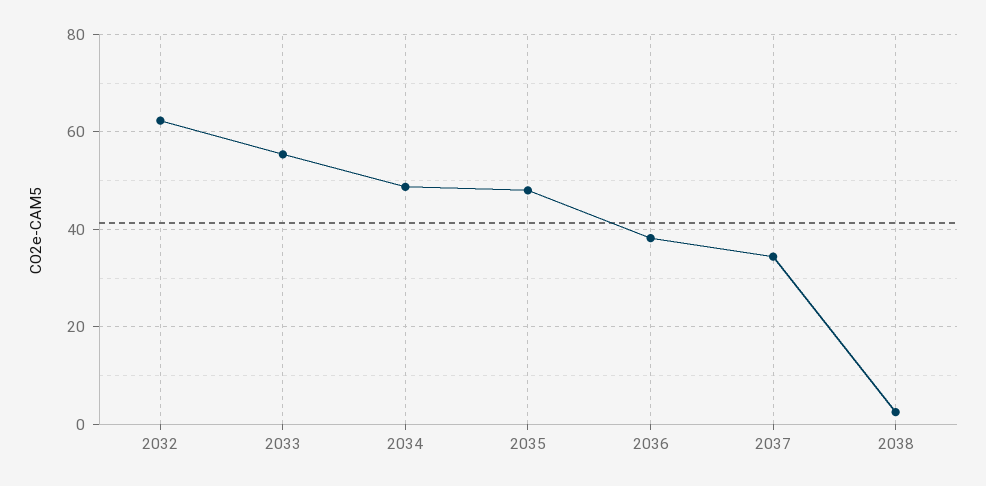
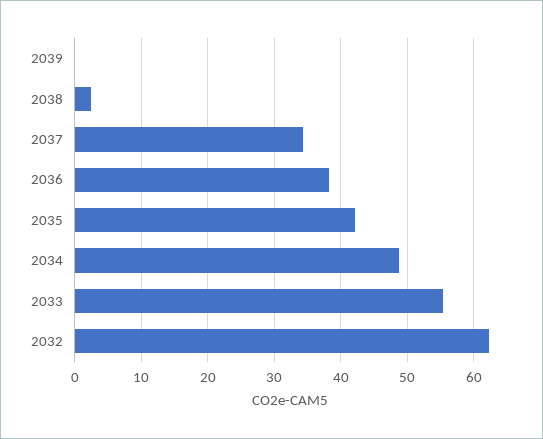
2035: 48 -> 42
2039: none -> 0

